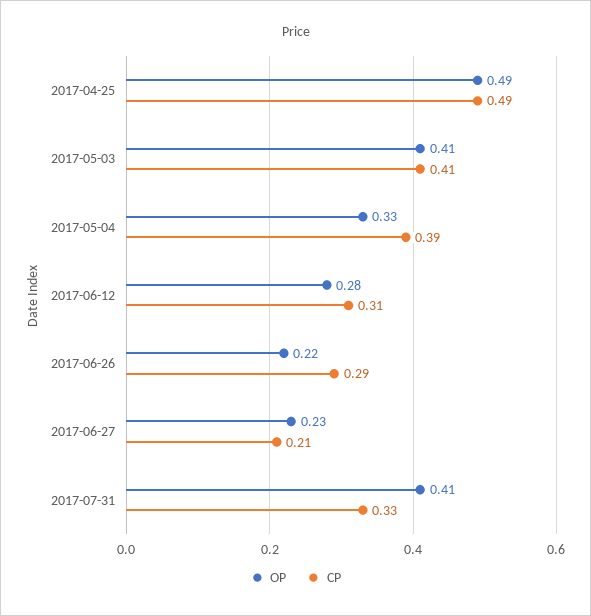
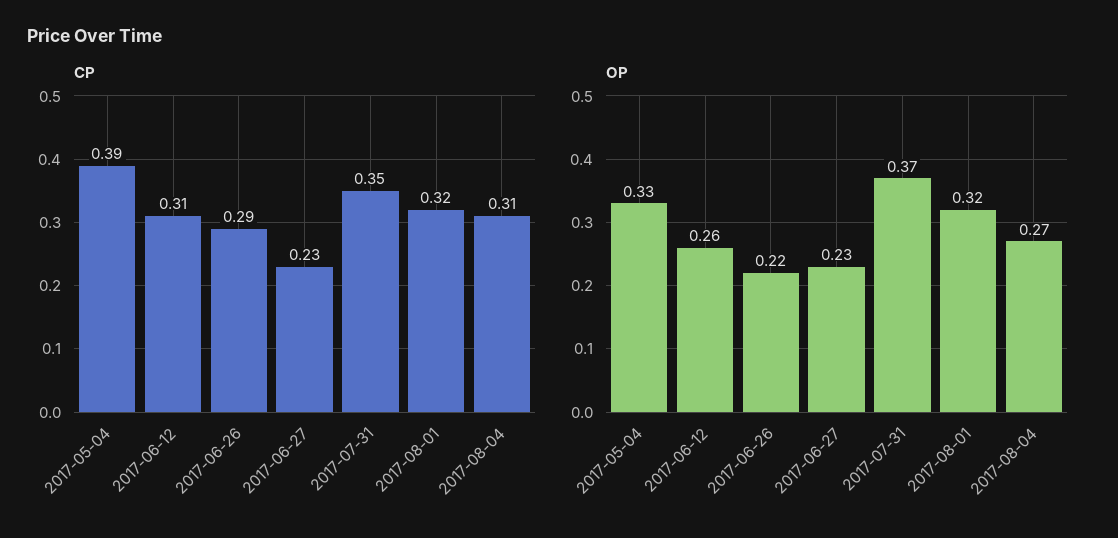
OP, 2017-04-25: 0.49 -> none
CP, 2017-04-25: 0.49 -> none
OP, 2017-05-03: 0.41 -> none
CP, 2017-05-03: 0.41 -> none
OP, 2017-06-12: 0.28 -> 0.26
CP, 2017-06-27: 0.21 -> 0.23
OP, 2017-07-31: 0.41 -> 0.37
CP, 2017-07-31: 0.33 -> 0.35
CP, 2017-08-01: none -> 0.32
CP, 2017-08-04: none -> 0.31
OP, 2017-08-01: none -> 0.32
OP, 2017-08-04: none -> 0.27

